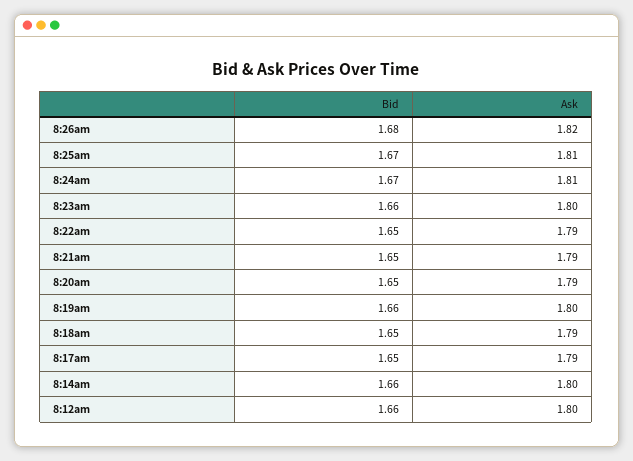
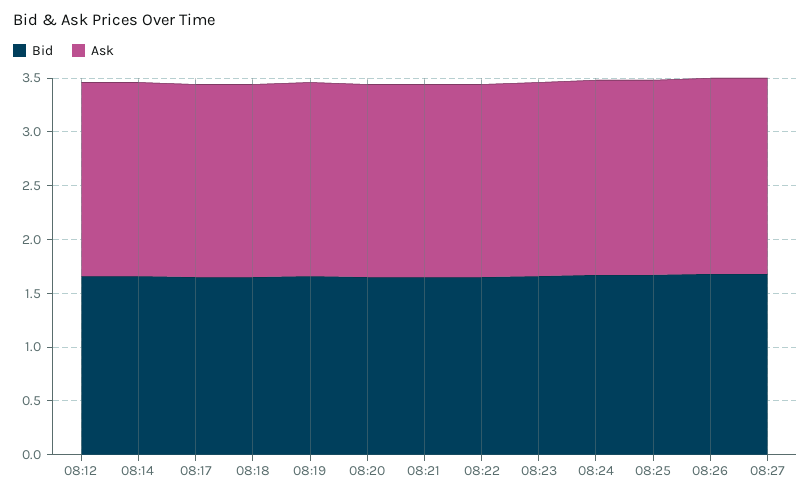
Bid, 08:27: none -> 1.7
Ask, 08:27: none -> 1.8

